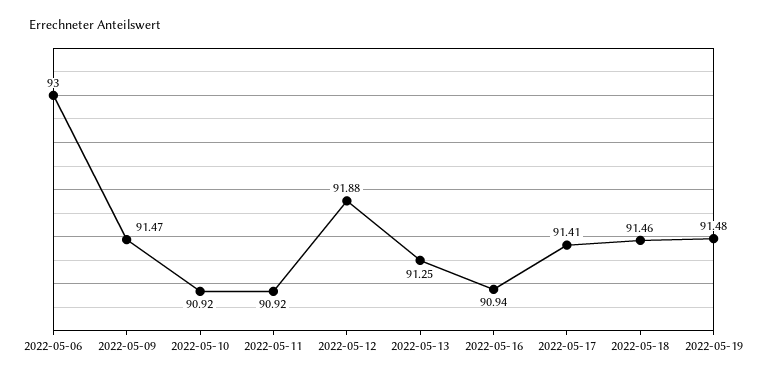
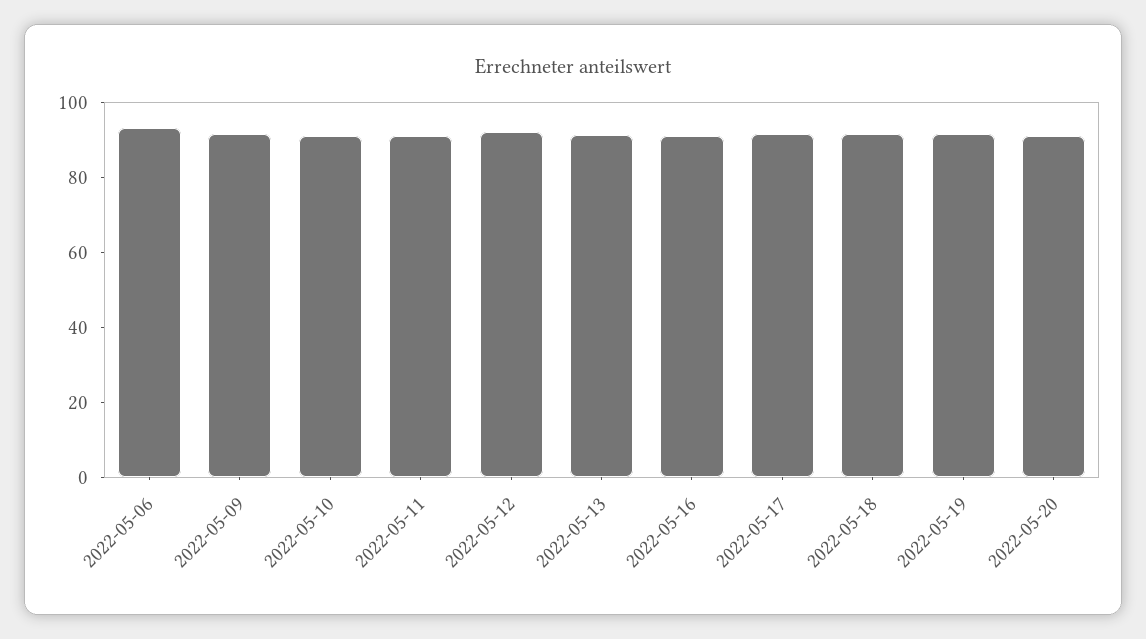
2022-05-20: none -> 90

